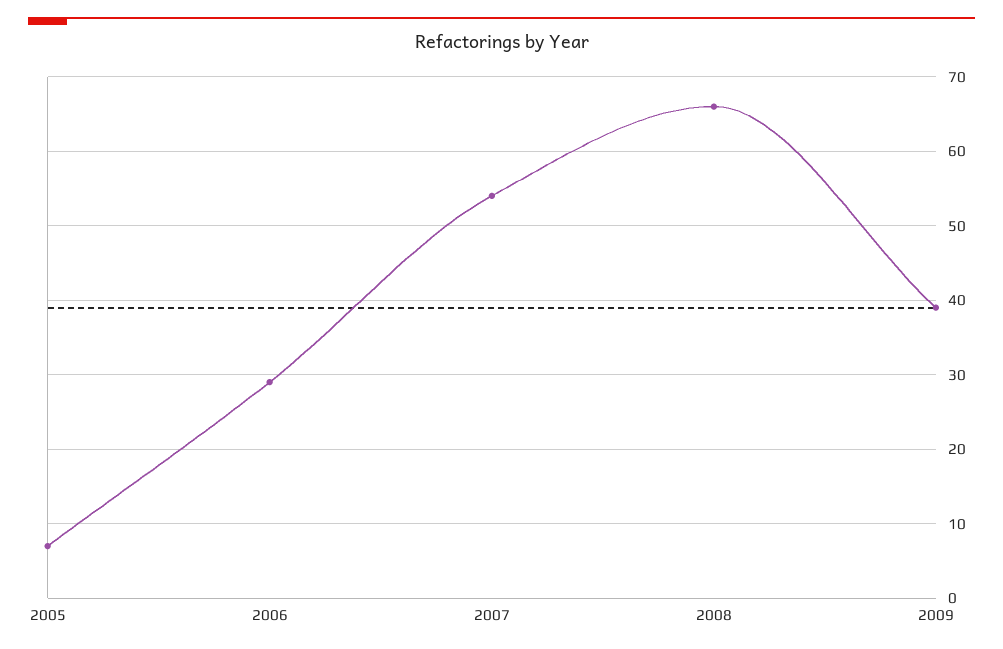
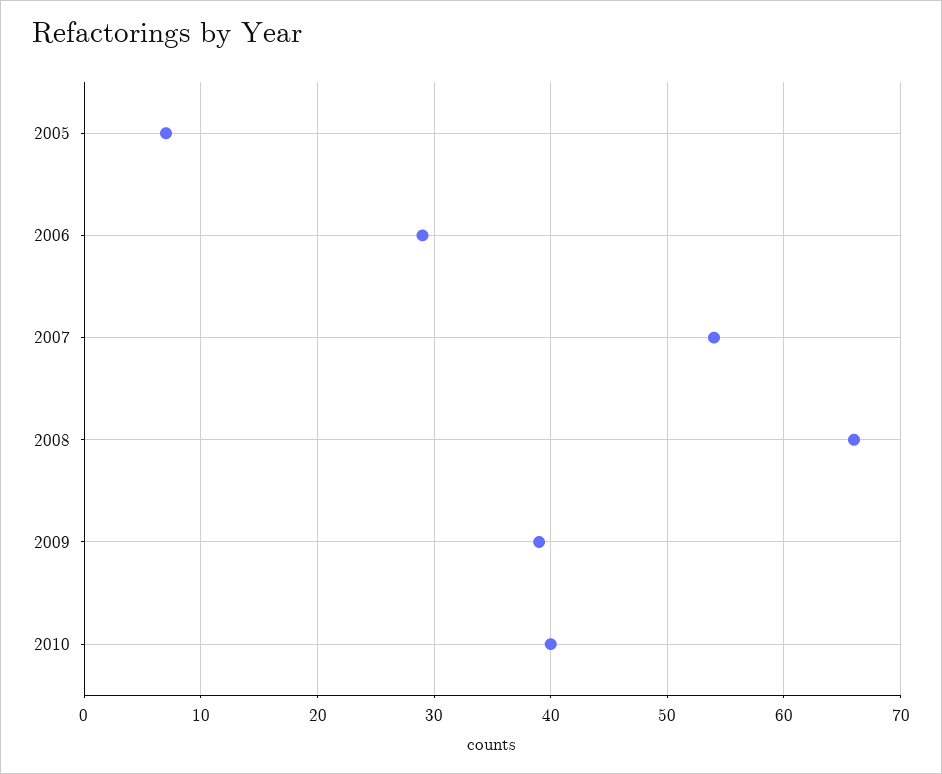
2010: none -> 40

